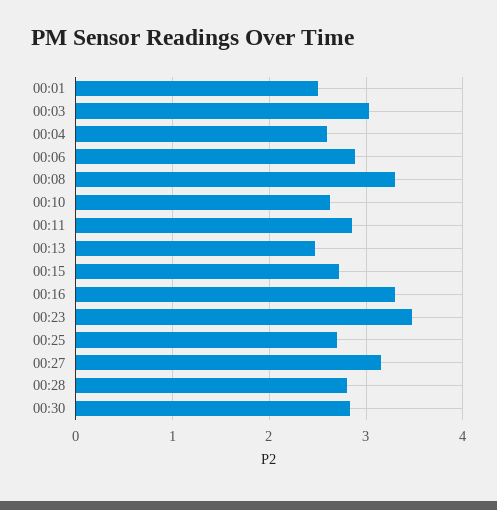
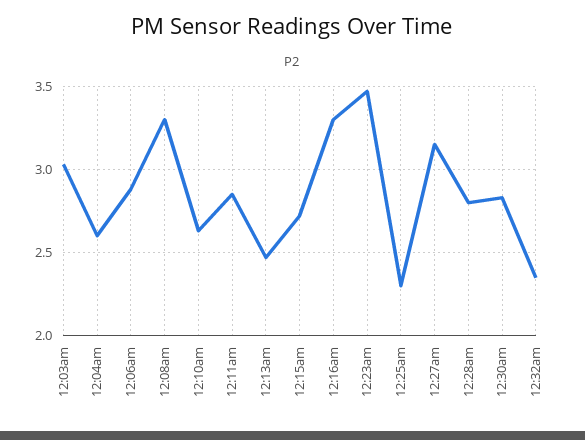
00:01: 2.5 -> none
00:25: 2.7 -> 2.3
12:32am: none -> 2.35

